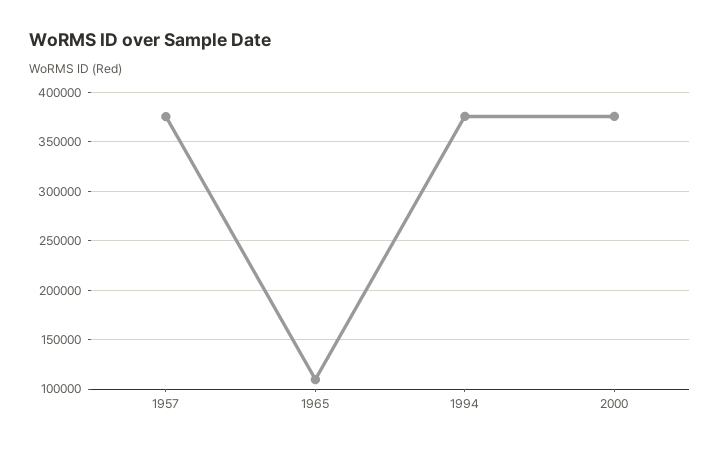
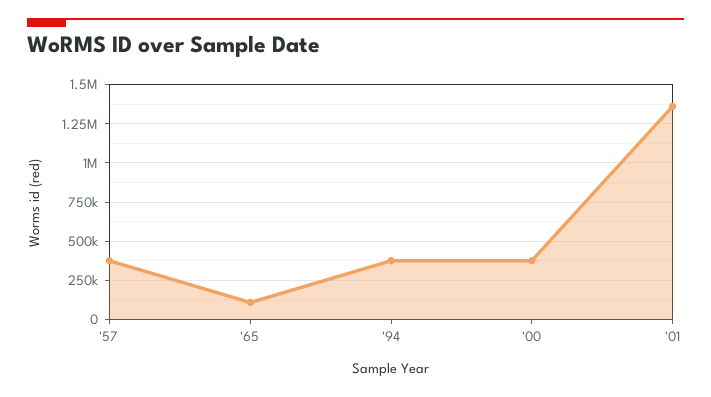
'01: none -> 1350000

